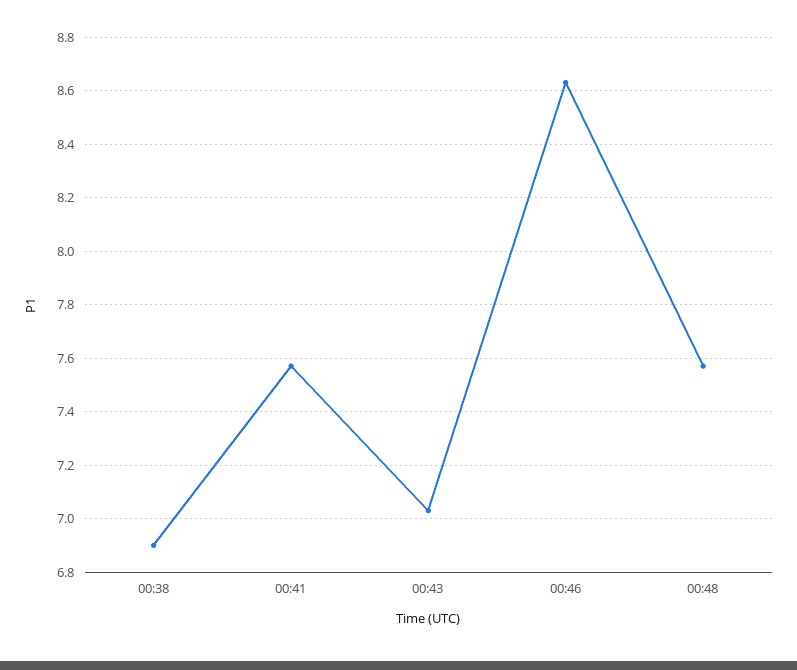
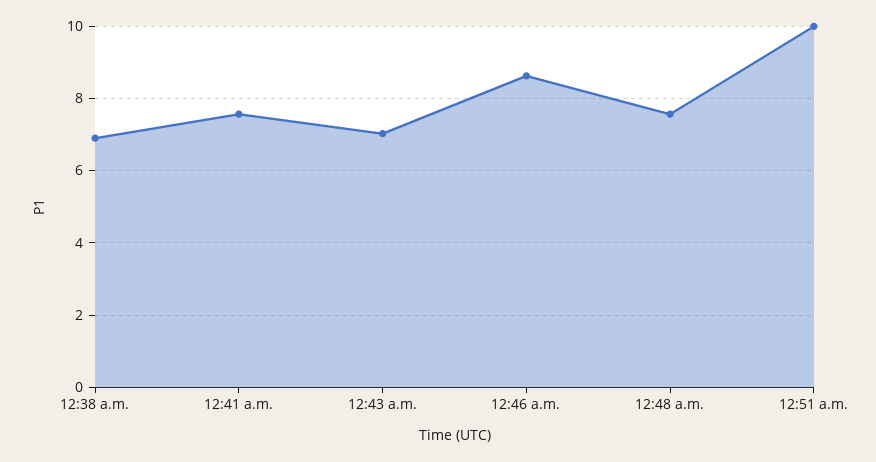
12:51 a.m.: none -> 10

